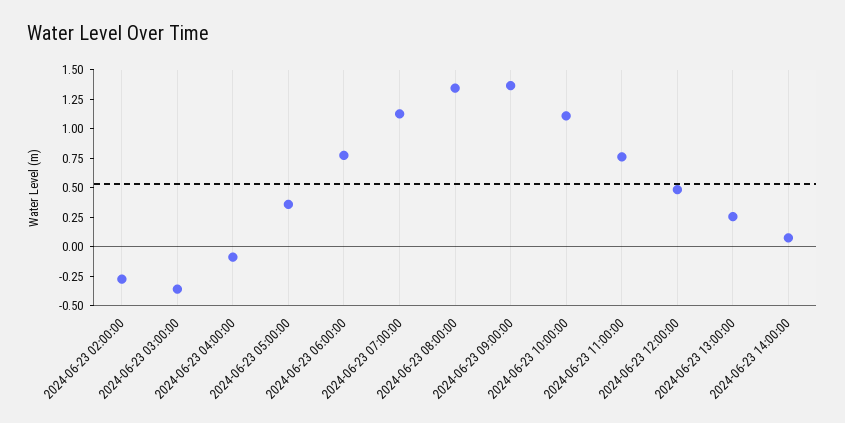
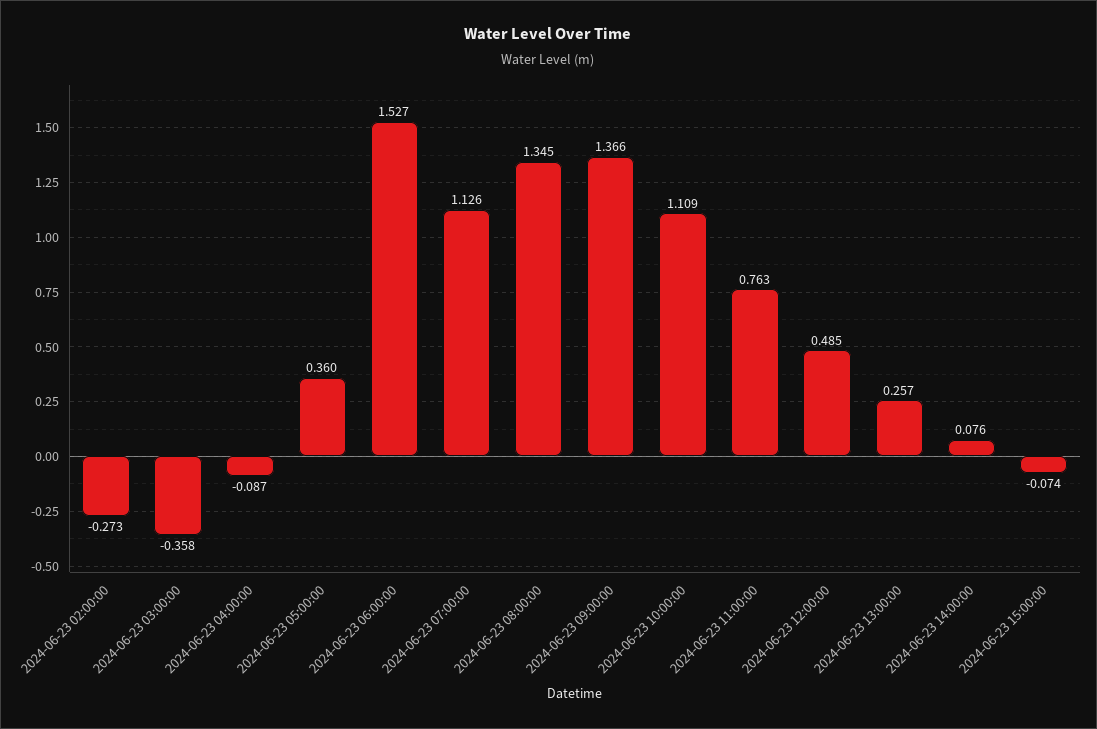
2024-06-23 06:00:00: 0.75 -> 1.527
2024-06-23 15:00:00: none -> -0.074

